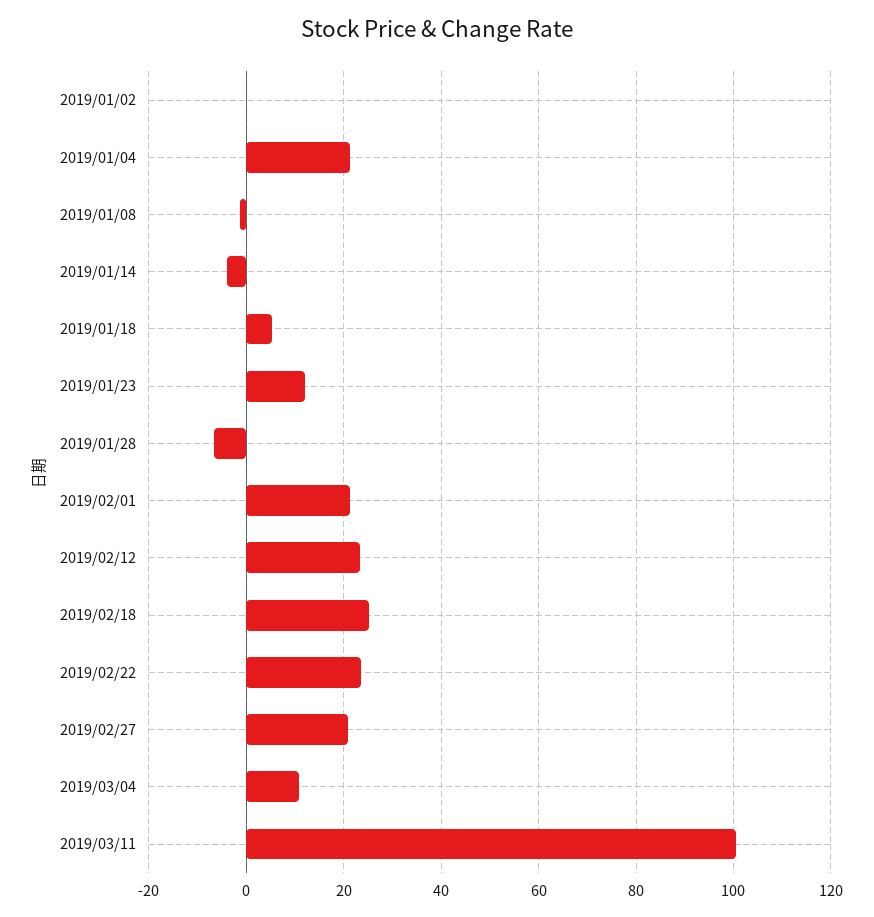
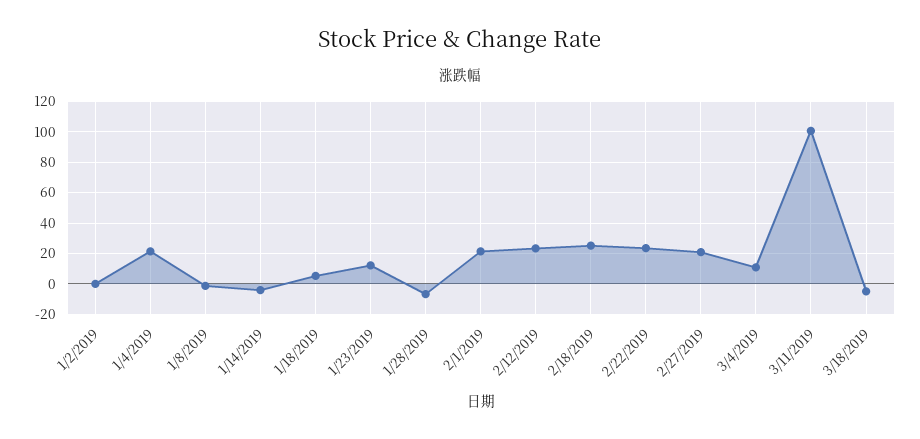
3/18/2019: none -> -5

